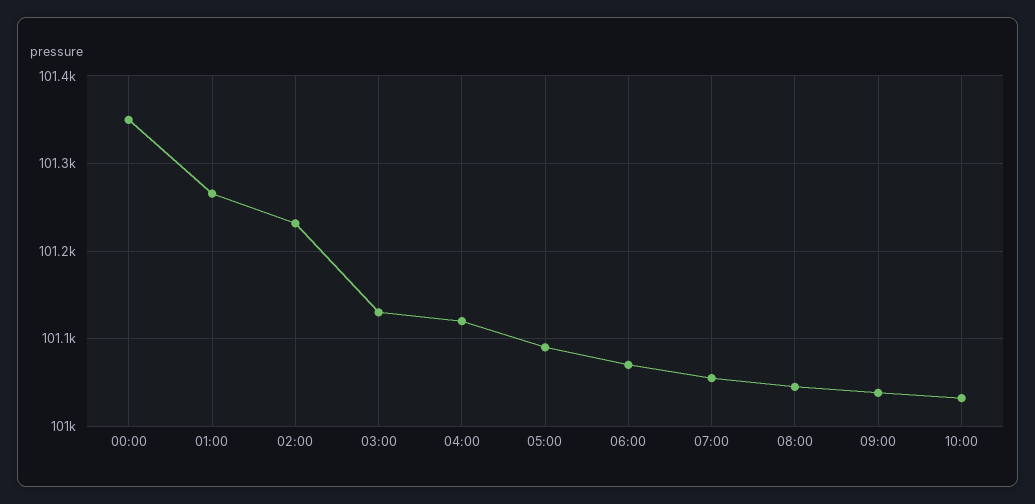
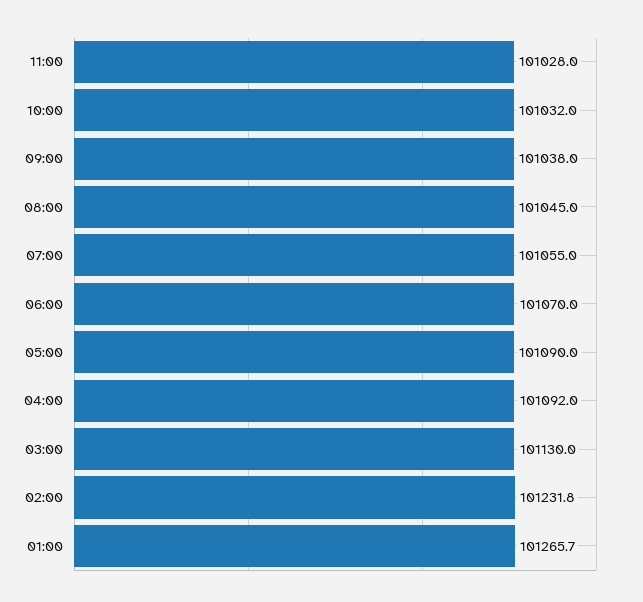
00:00: 101350 -> none
04:00: 101120 -> 101092
11:00: none -> 101028

